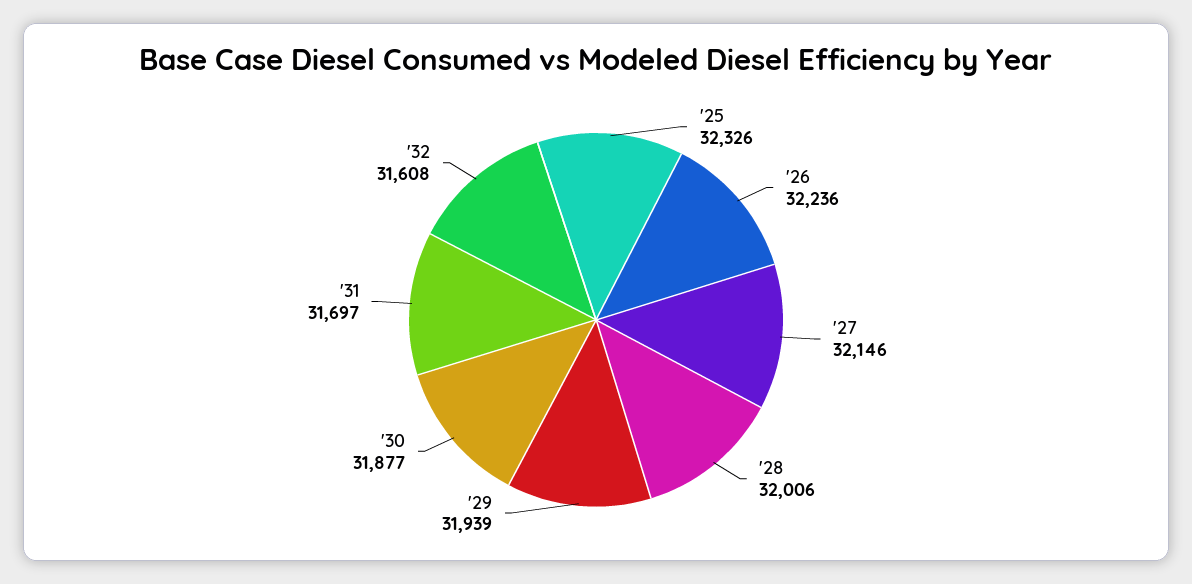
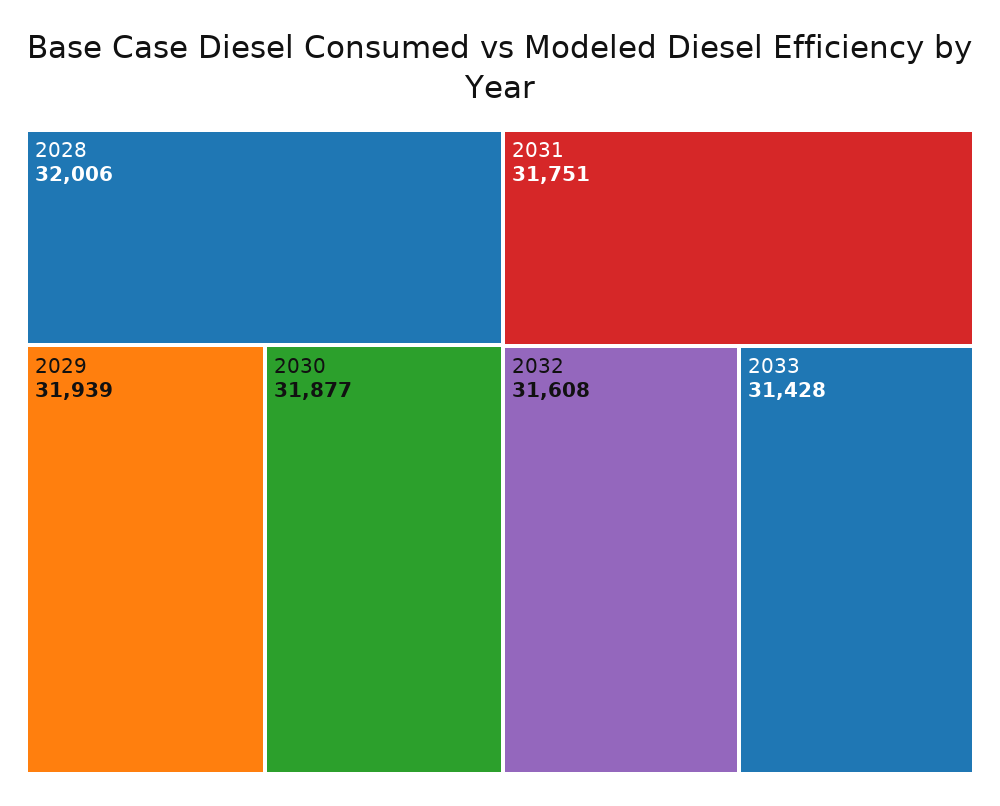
'25: 32326 -> none
'26: 32236 -> none
'27: 32146 -> none
'31: 31697 -> 31751
2033: none -> 31428

